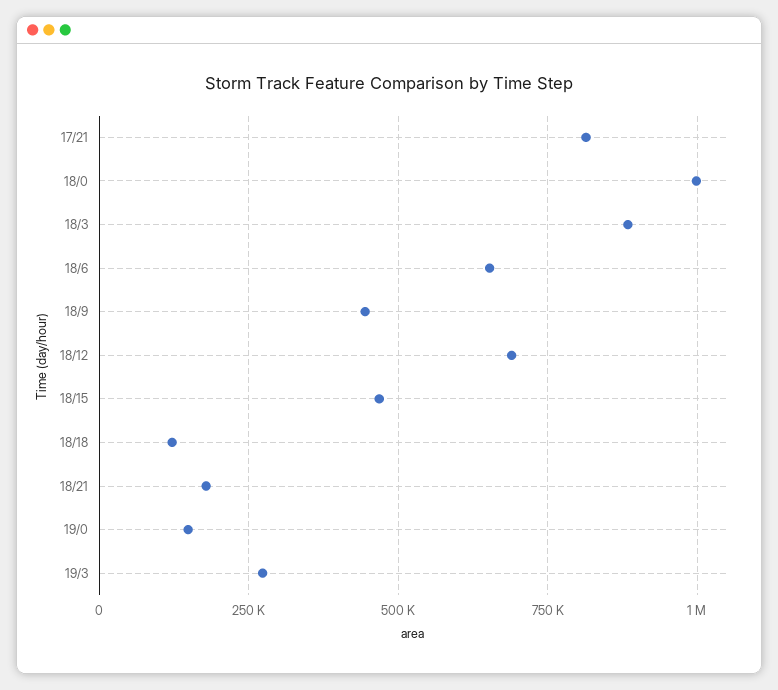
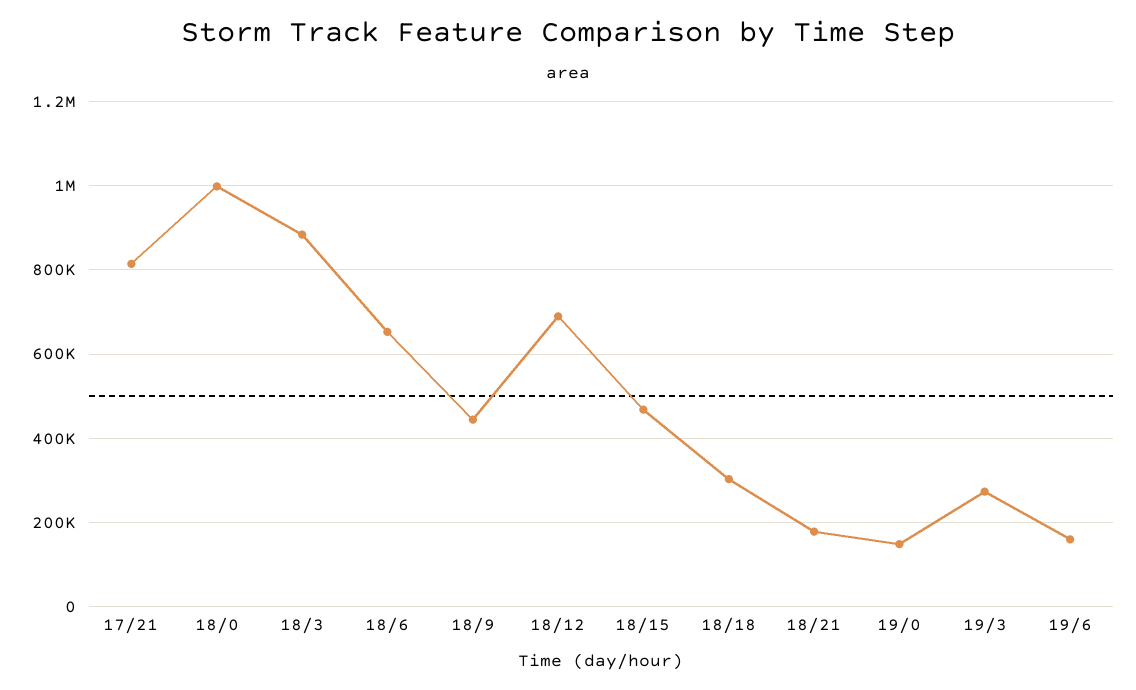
18/18: 125000 -> 300000
19/6: none -> 160000

